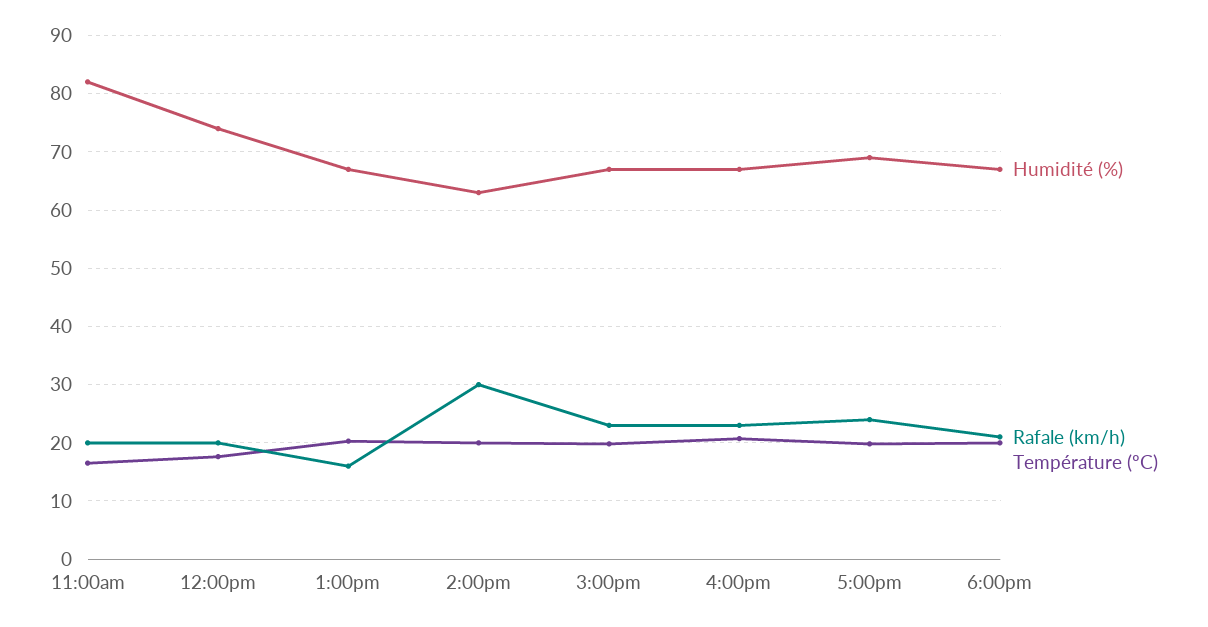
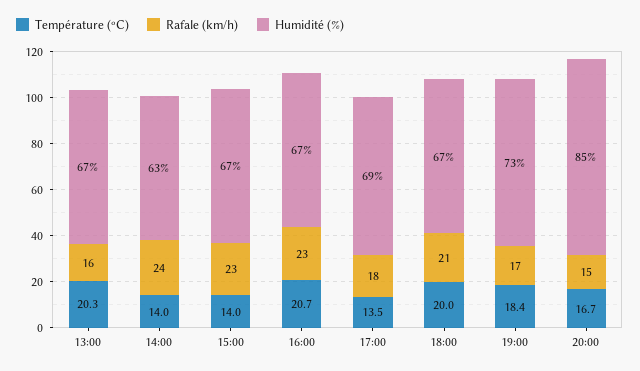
Humidité (%), 11:00am: 82 -> none
Rafale (km/h), 11:00am: 20 -> none
Température (ºC), 11:00am: 16 -> none
Humidité (%), 12:00pm: 74 -> none
Rafale (km/h), 12:00pm: 20 -> none
Température (ºC), 12:00pm: 18 -> none
Rafale (km/h), 2:00pm: 30 -> 24
Température (ºC), 2:00pm: 20 -> 14
Température (ºC), 3:00pm: 20 -> 14
Rafale (km/h), 5:00pm: 24 -> 18
Température (ºC), 5:00pm: 20 -> 13.5
Température (ºC), 19:00: none -> 18.4
Rafale (km/h), 19:00: none -> 17
Humidité (%), 19:00: none -> 73
Température (ºC), 20:00: none -> 16.7
Rafale (km/h), 20:00: none -> 15
Humidité (%), 20:00: none -> 85

